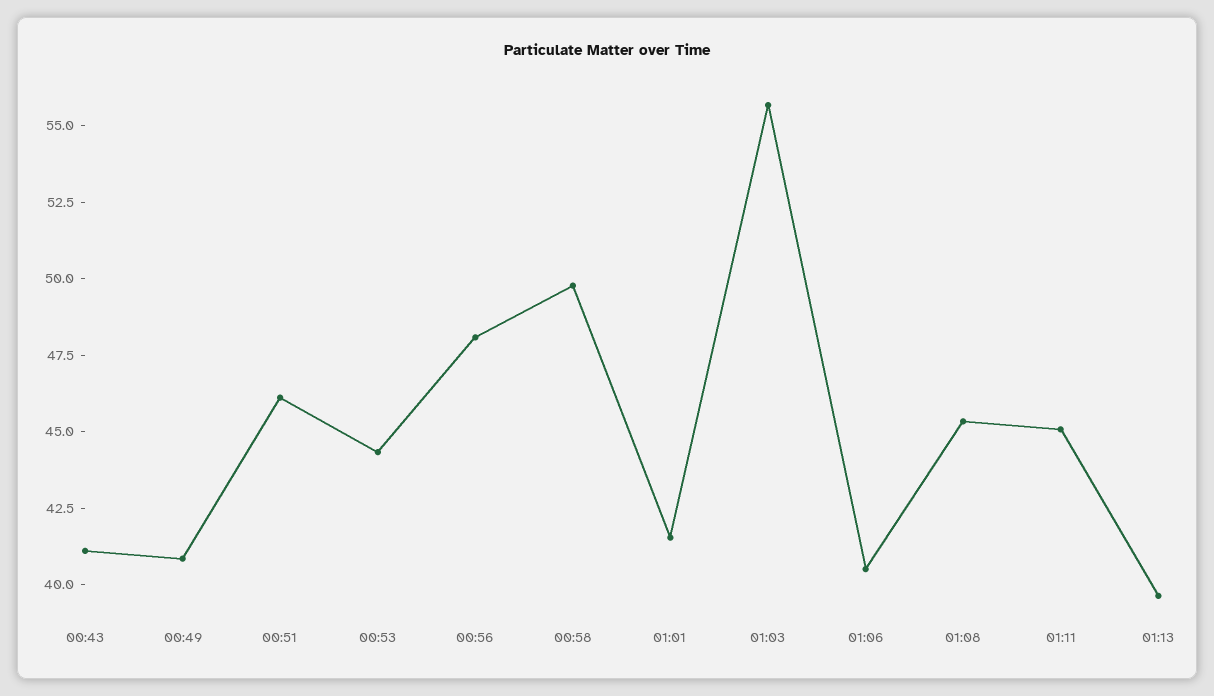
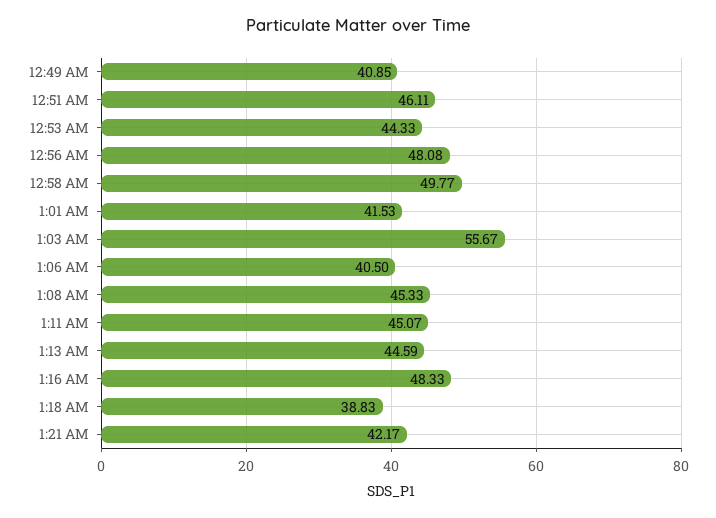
00:43: 41 -> none
01:13: 39.5 -> 44.59
1:16 AM: none -> 48.33
1:18 AM: none -> 38.83
1:21 AM: none -> 42.17

